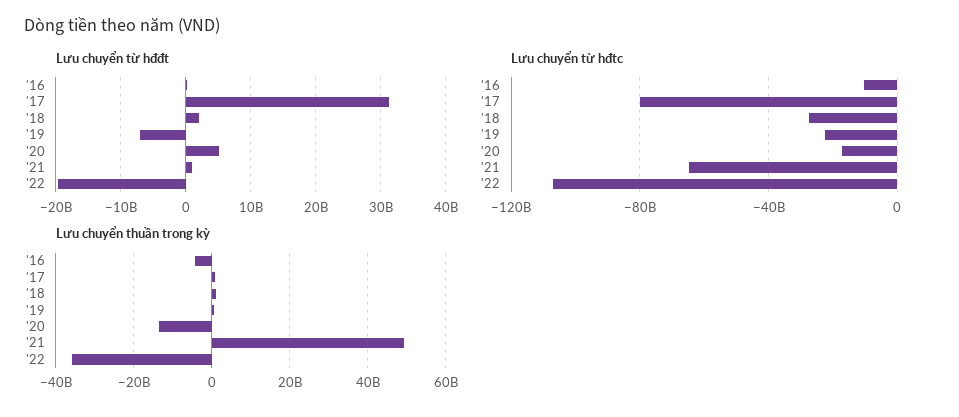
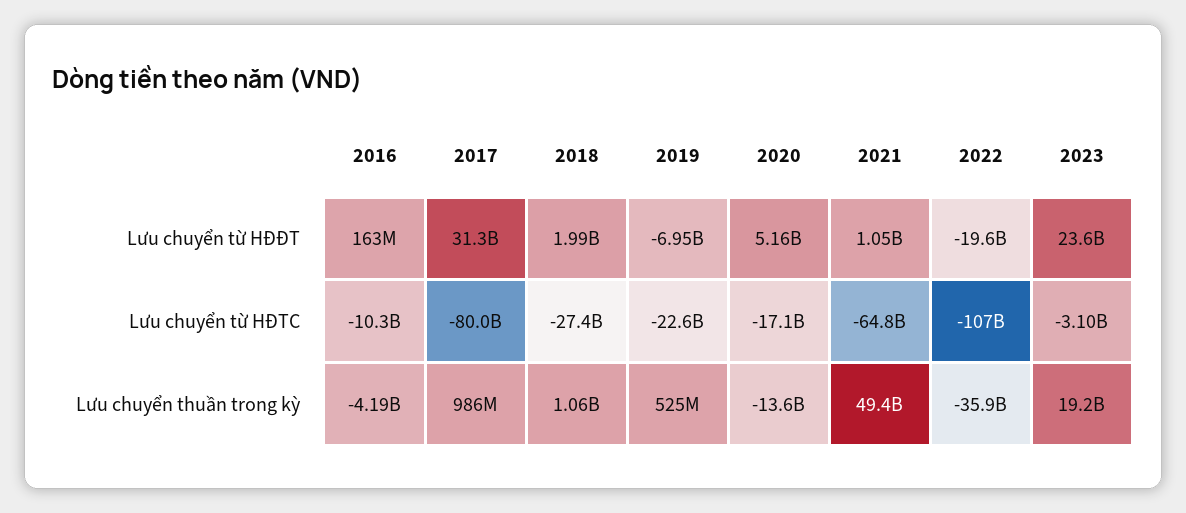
Lưu chuyển từ hđđt, 2023: none -> 23600000000
Lưu chuyển từ hđtc, 2023: none -> -3100000000
Lưu chuyển thuần trong kỳ, 2023: none -> 19200000000

